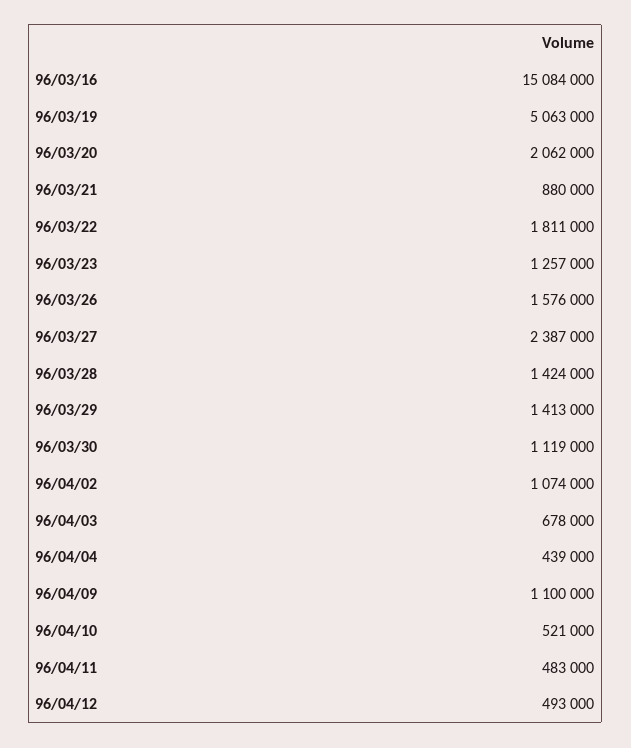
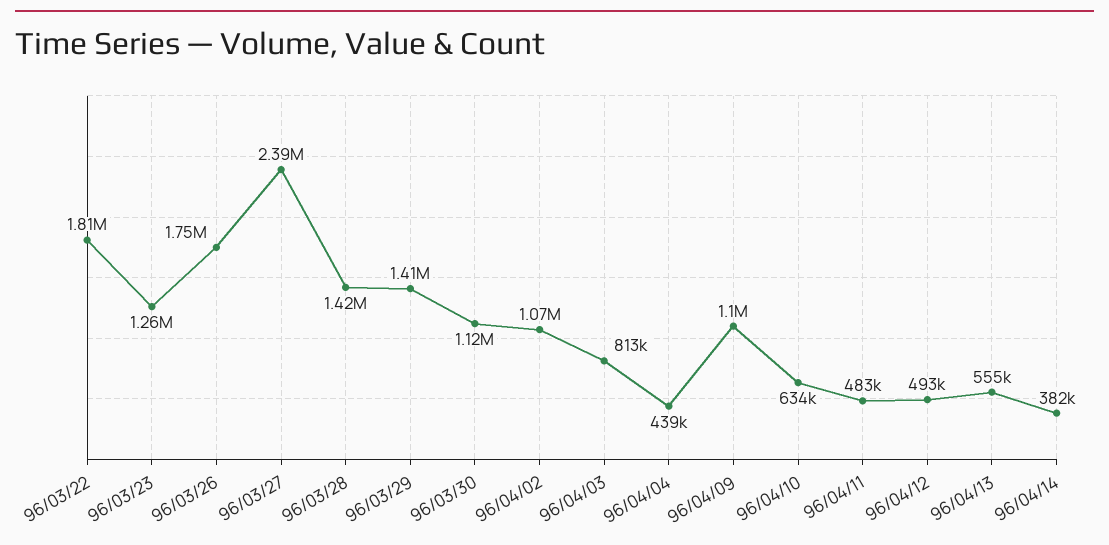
96/03/16: 15084000 -> none
96/03/19: 5063000 -> none
96/03/20: 2062000 -> none
96/03/21: 880000 -> none
96/03/26: 1576000 -> 1750000
96/04/03: 678000 -> 813000
96/04/10: 521000 -> 634000
96/04/13: none -> 555000
96/04/14: none -> 382000

